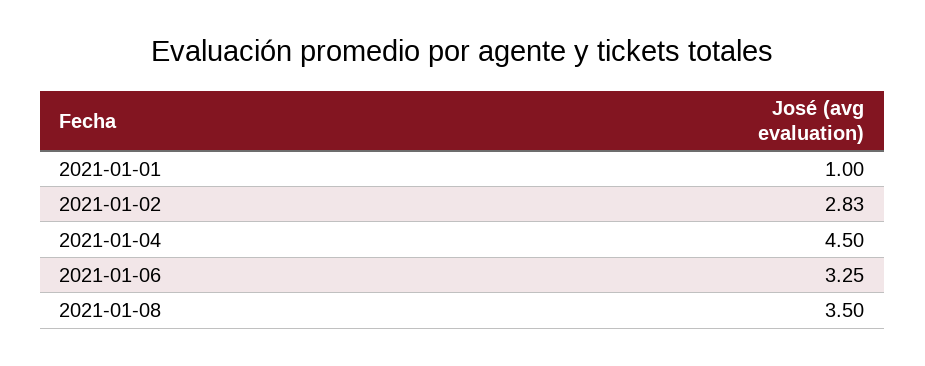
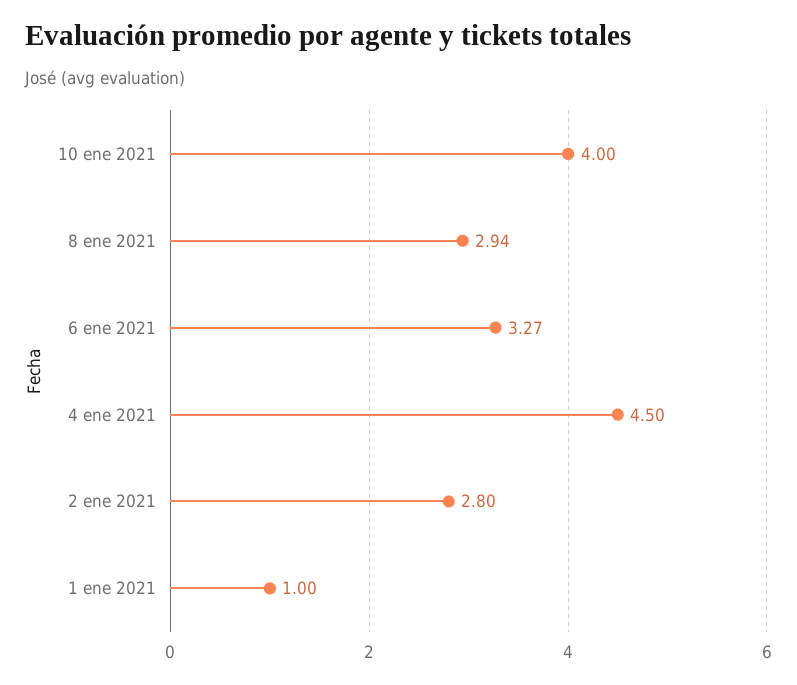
2021-01-02: 2.83 -> 2.8
2021-01-06: 3.25 -> 3.27
2021-01-08: 3.5 -> 2.94
10 ene 2021: none -> 4

